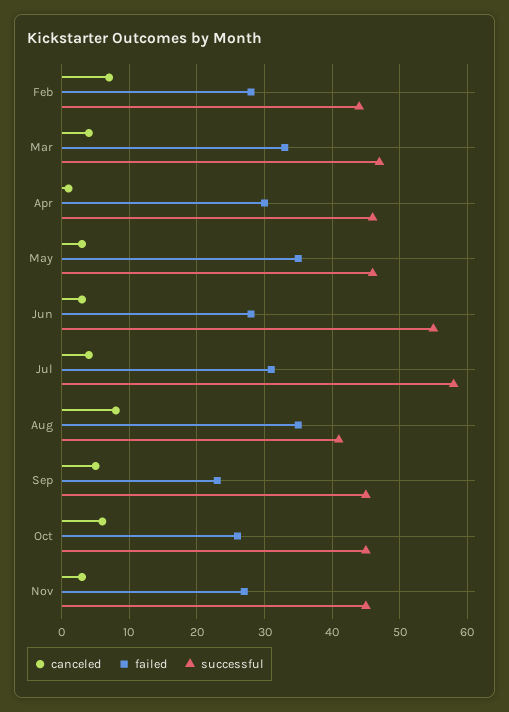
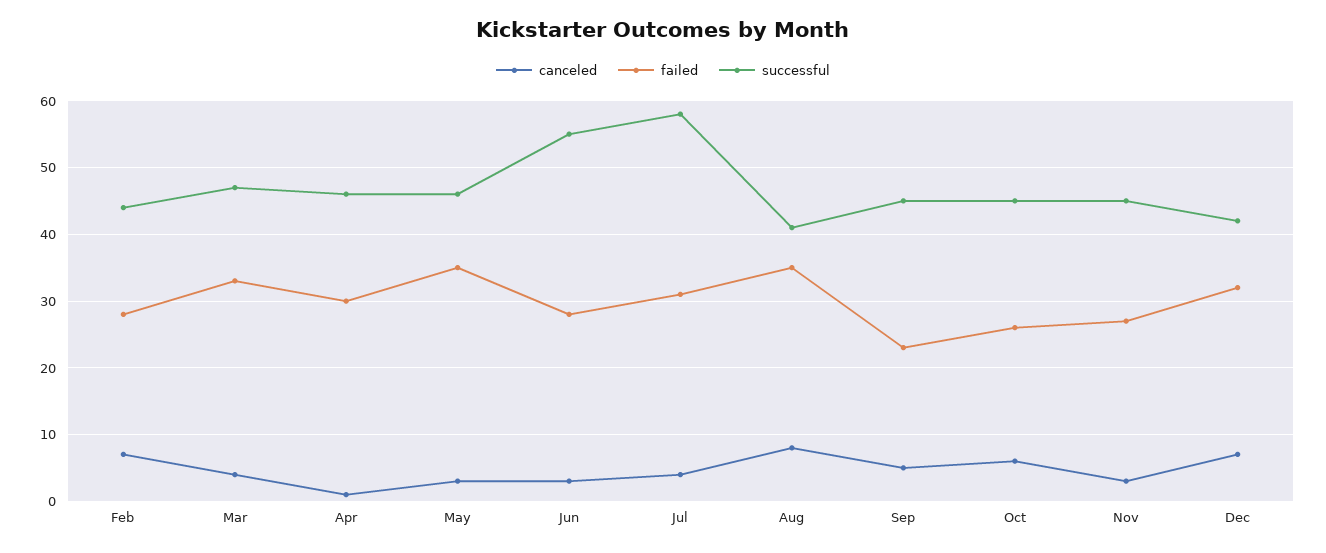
canceled, Dec: none -> 7
failed, Dec: none -> 32
successful, Dec: none -> 42

